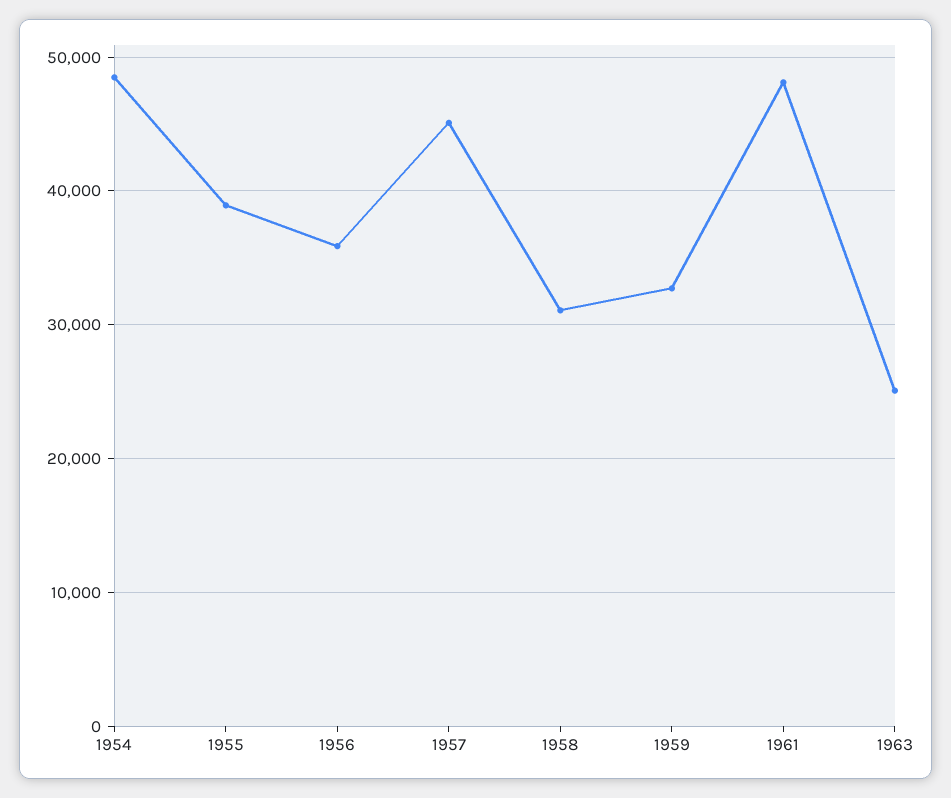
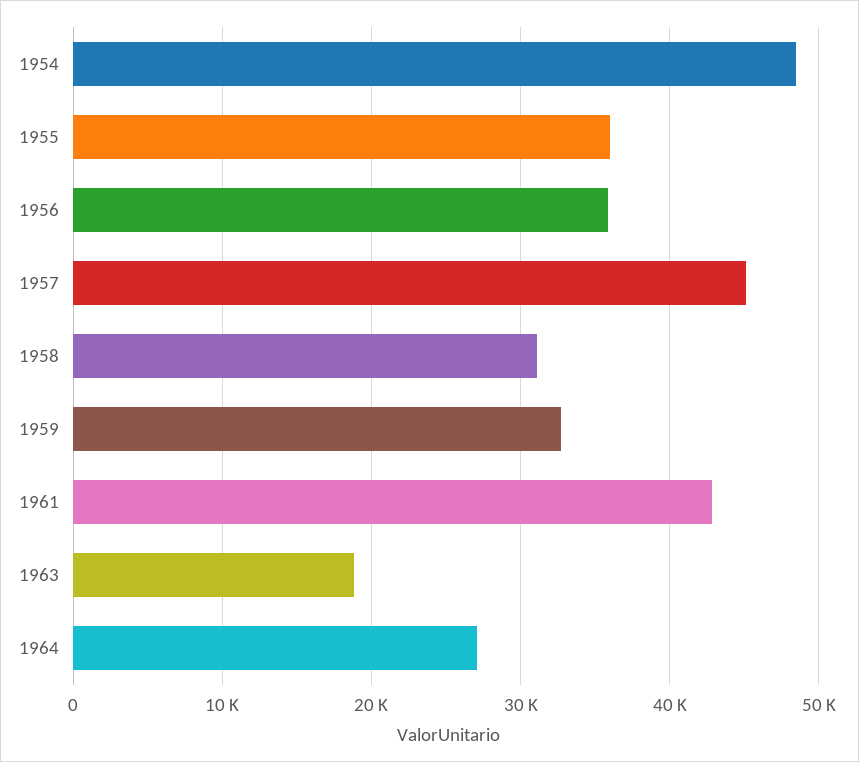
1955: 39000 -> 36000
1961: 48000 -> 43000
1963: 25000 -> 19000
1964: none -> 27000

